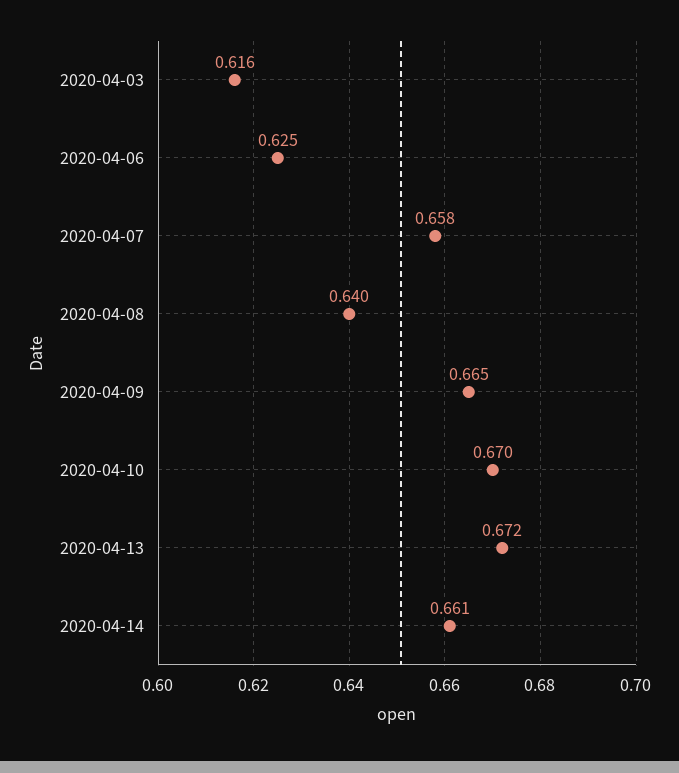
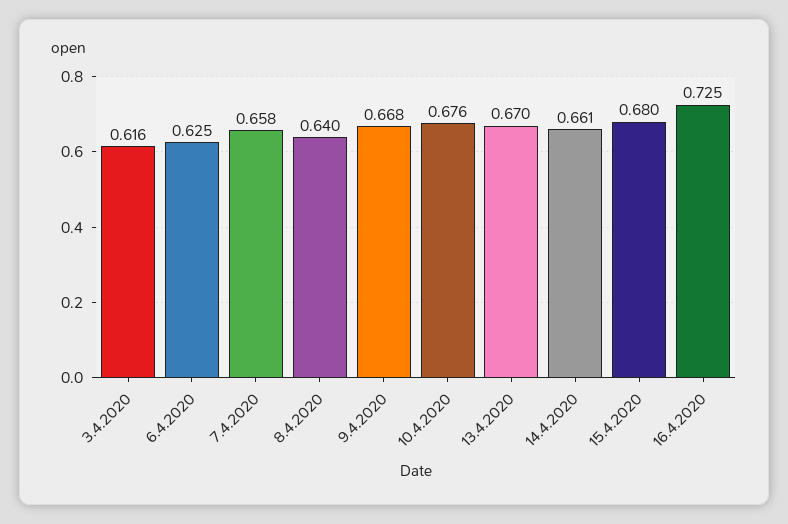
2020-04-09: 0.665 -> 0.668
2020-04-10: 0.67 -> 0.676
2020-04-13: 0.672 -> 0.67
15.4.2020: none -> 0.68
16.4.2020: none -> 0.725

